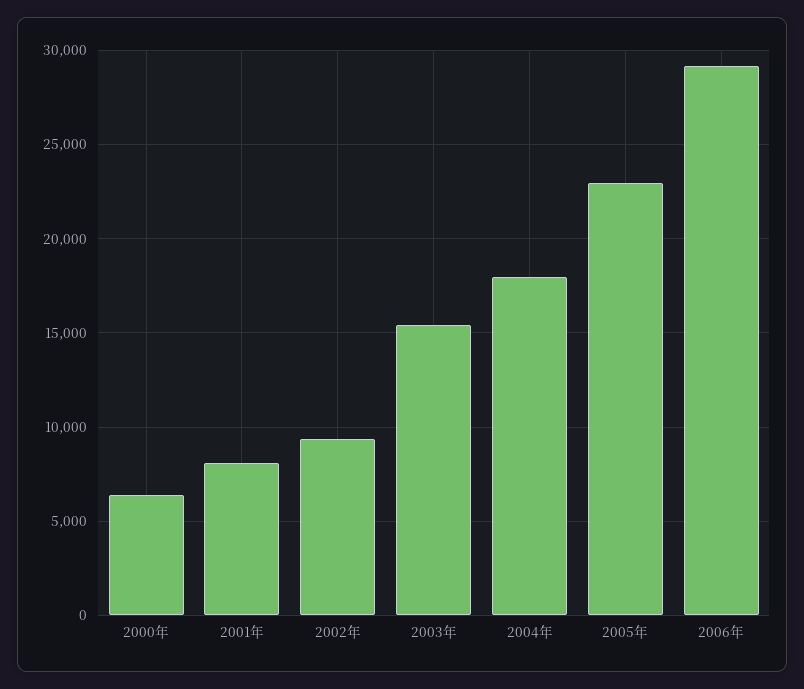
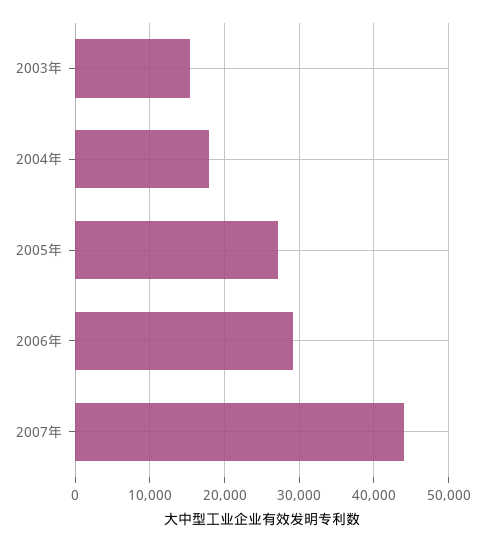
2000年: 6500 -> none
2001年: 8000 -> none
2002年: 9500 -> none
2005年: 23000 -> 27000
2007年: none -> 44000

